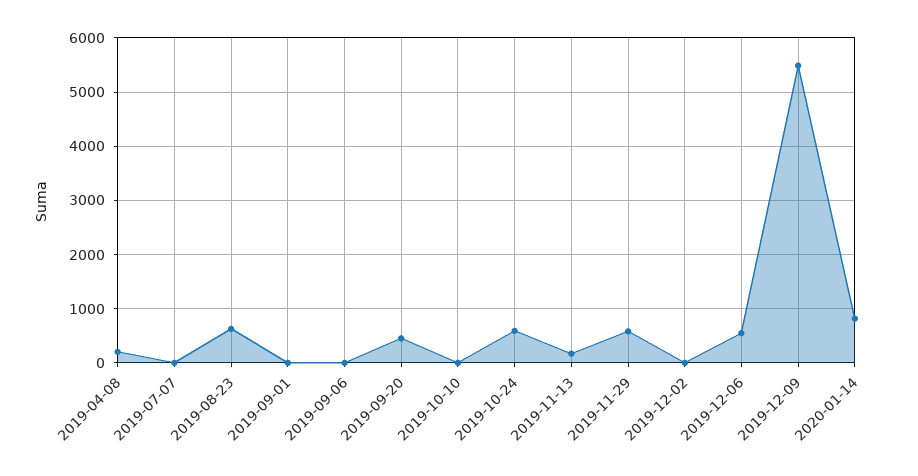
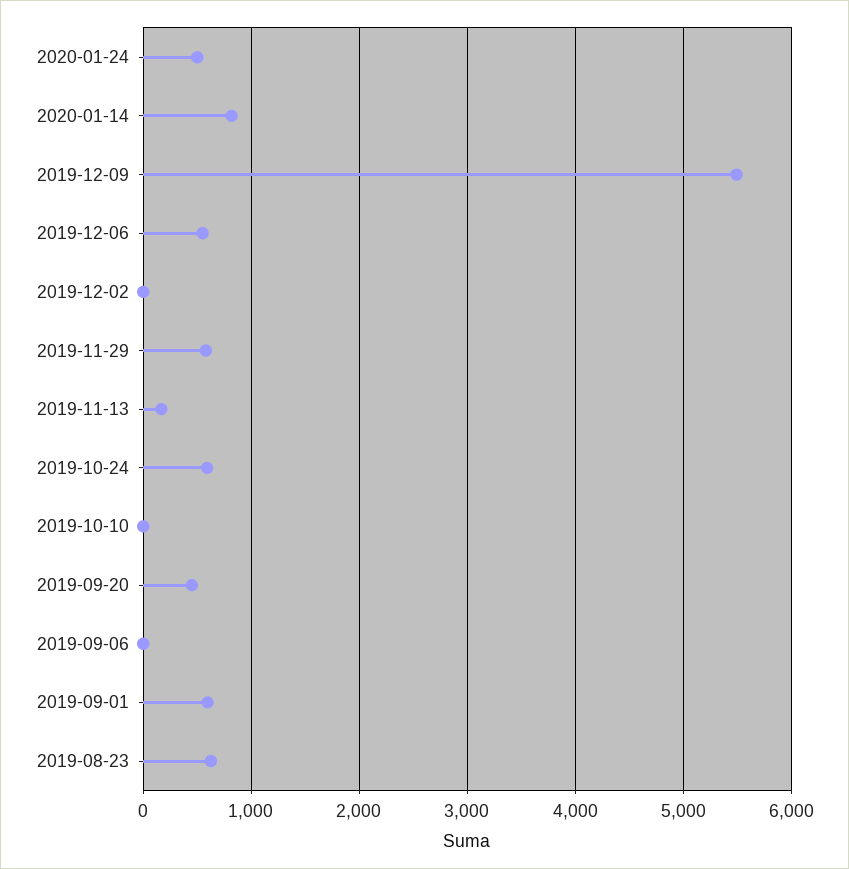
2019-04-08: 200 -> none
2019-07-07: 0 -> none
2019-09-01: 0 -> 600
2020-01-24: none -> 500

